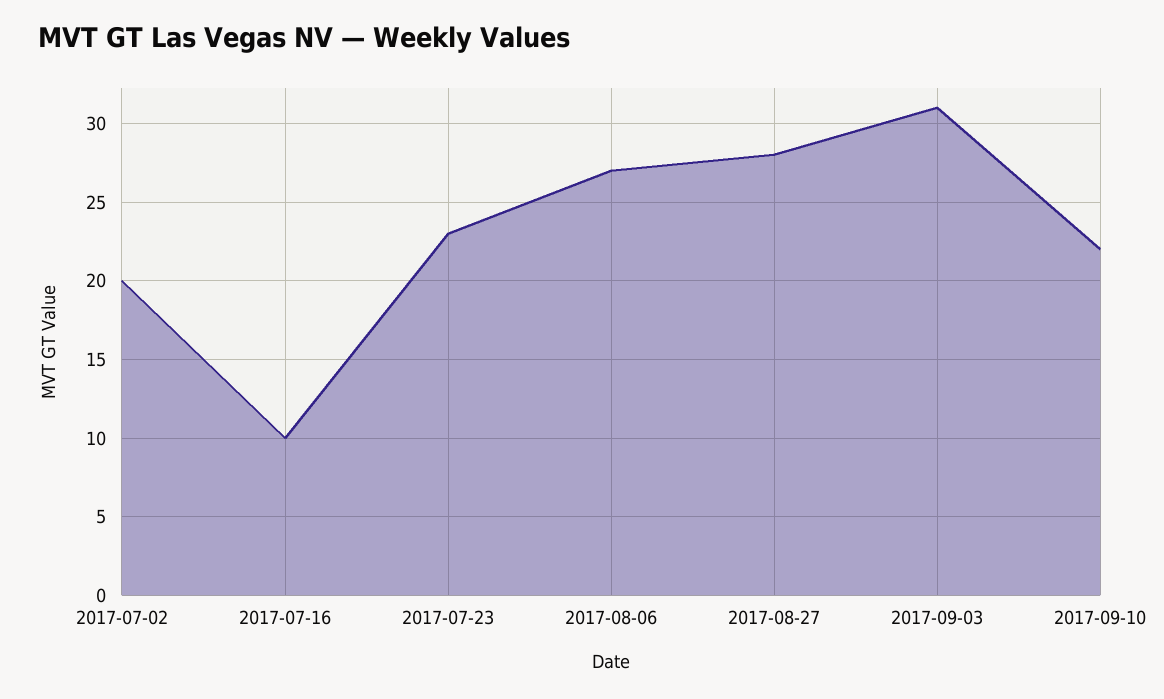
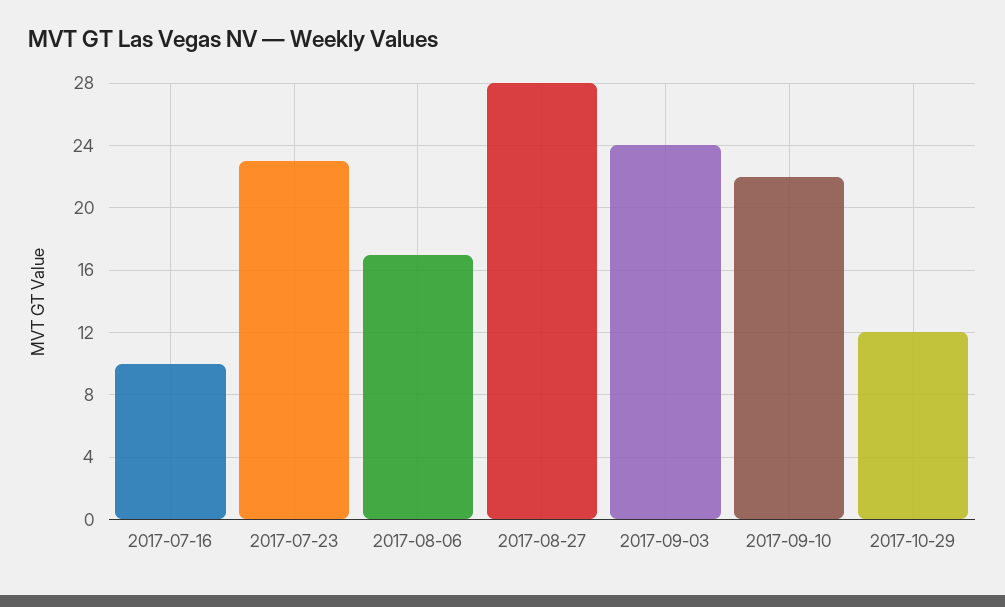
2017-07-02: 20 -> none
2017-08-06: 27 -> 17
2017-09-03: 31 -> 24
2017-10-29: none -> 12

